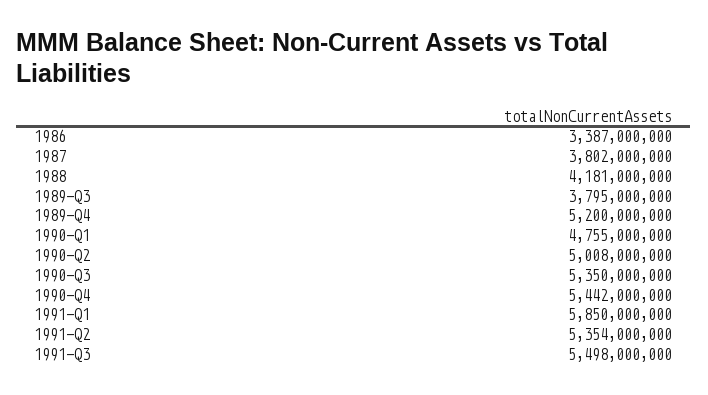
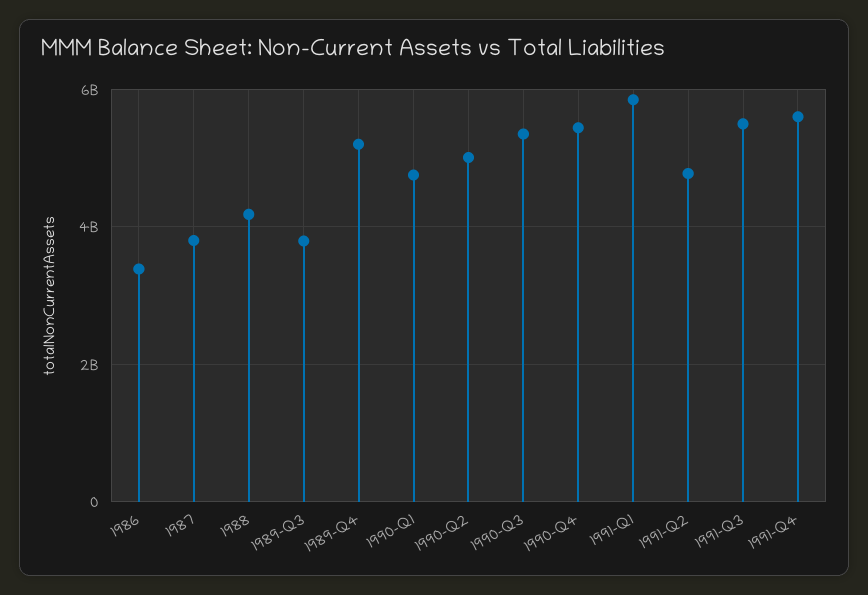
1991-Q2: 5354000000 -> 4800000000
1991-Q4: none -> 5600000000

